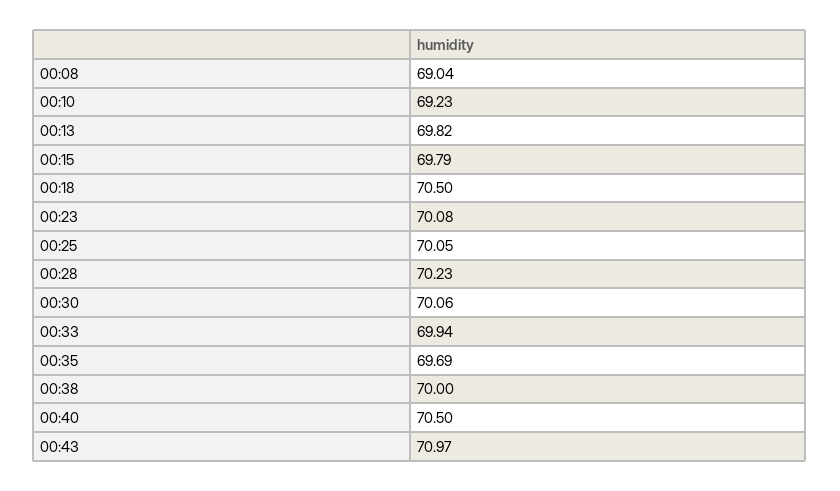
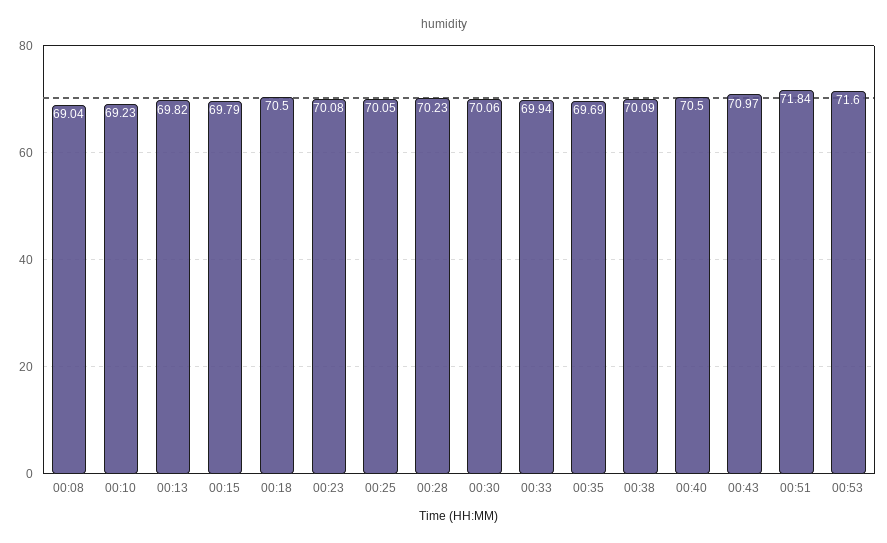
00:38: 70 -> 70.09
00:51: none -> 71.84
00:53: none -> 71.6

